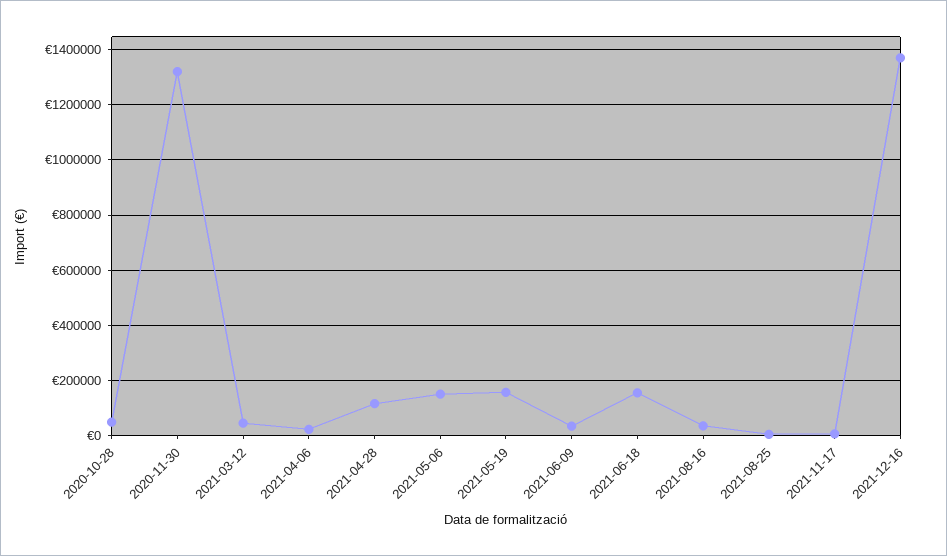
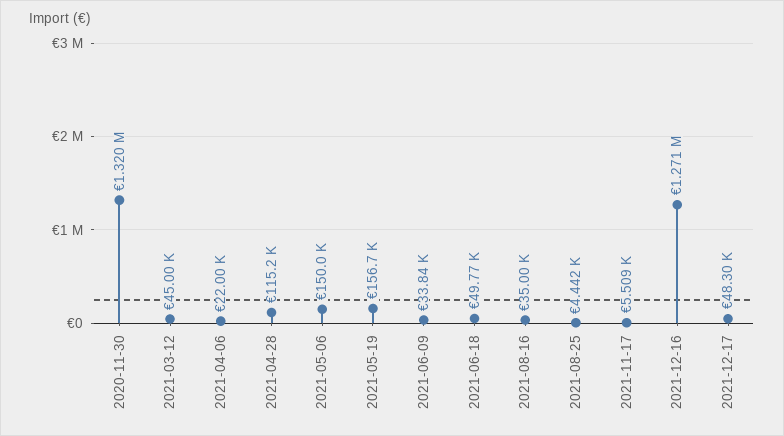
2020-10-28: 50000 -> none
2021-06-18: 150000 -> 49770
2021-12-16: 1375000 -> 1271000
2021-12-17: none -> 48300

